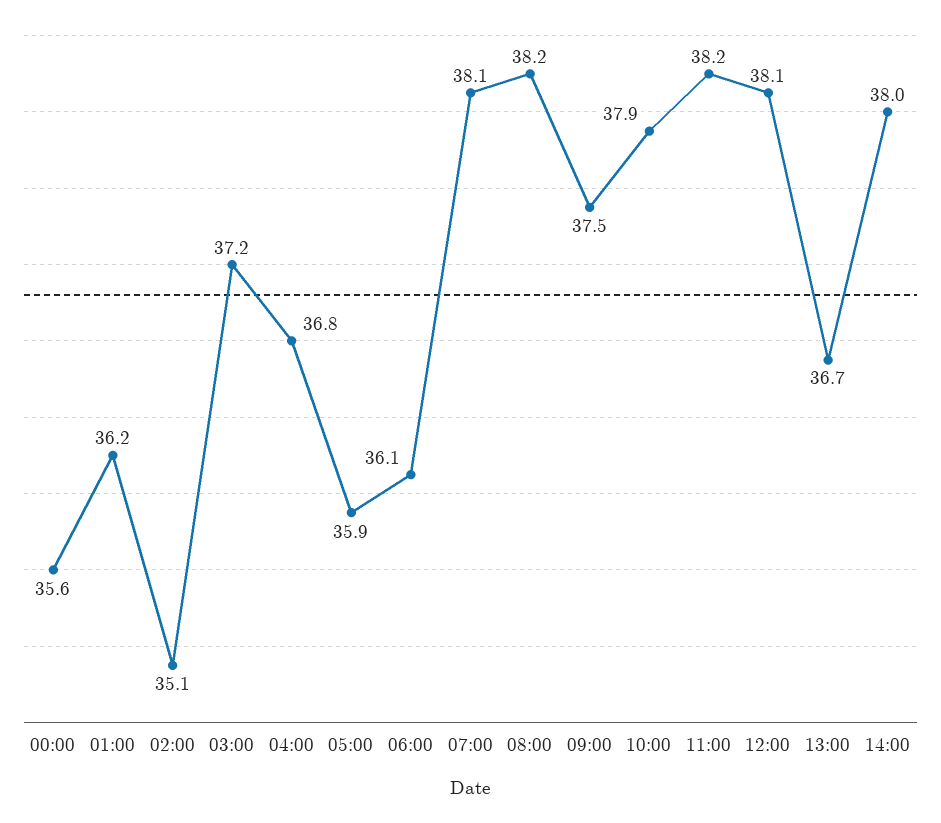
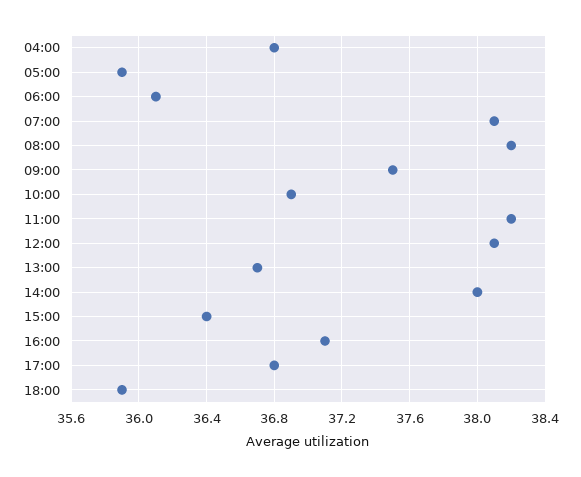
00:00: 35.6 -> none
01:00: 36.2 -> none
02:00: 35.1 -> none
03:00: 37.2 -> none
10:00: 37.9 -> 36.9
15:00: none -> 36.4
16:00: none -> 37.1
17:00: none -> 36.8
18:00: none -> 35.9

